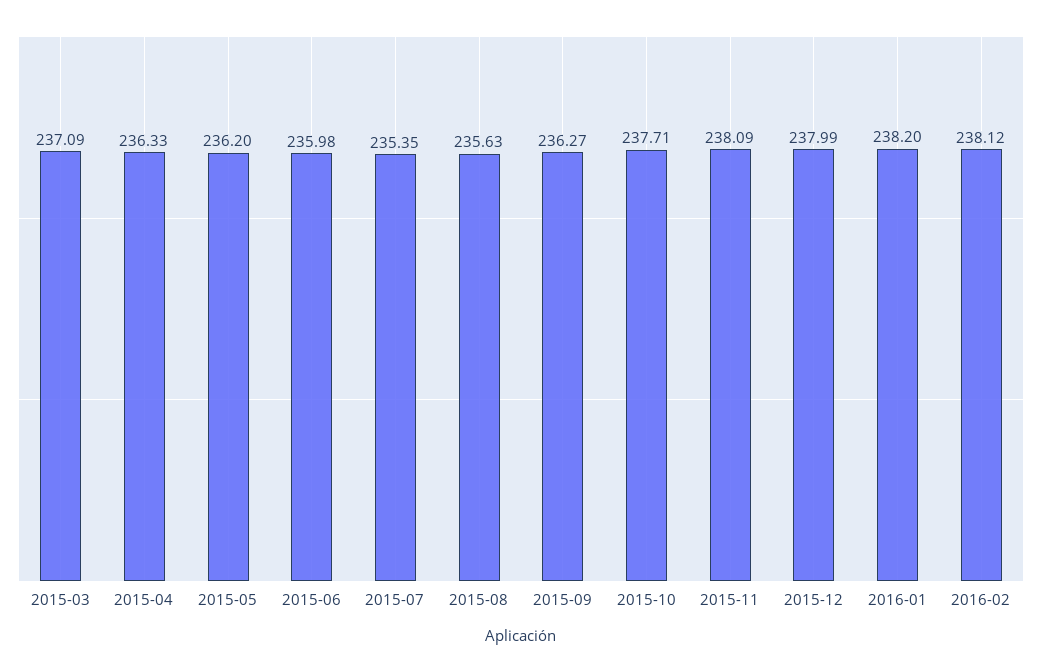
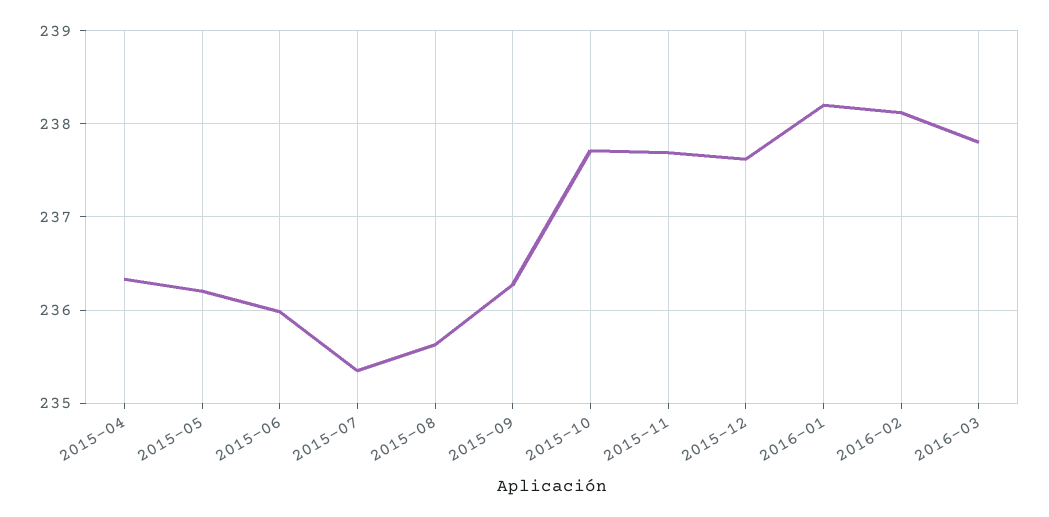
2015-03: 237.09 -> none
2015-11: 238.09 -> 237.7
2015-12: 237.99 -> 237.6
2016-03: none -> 237.8

